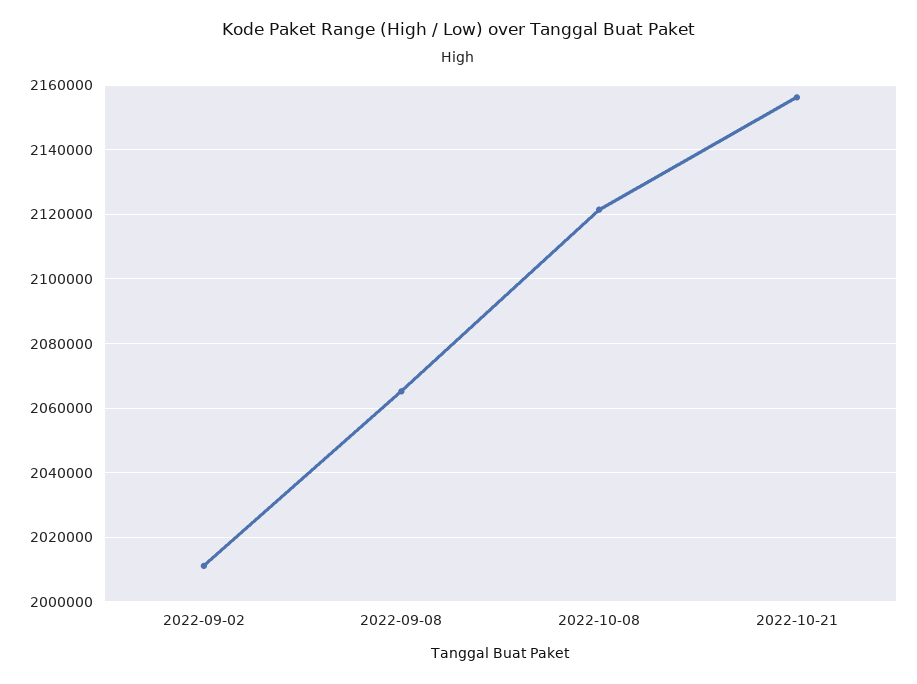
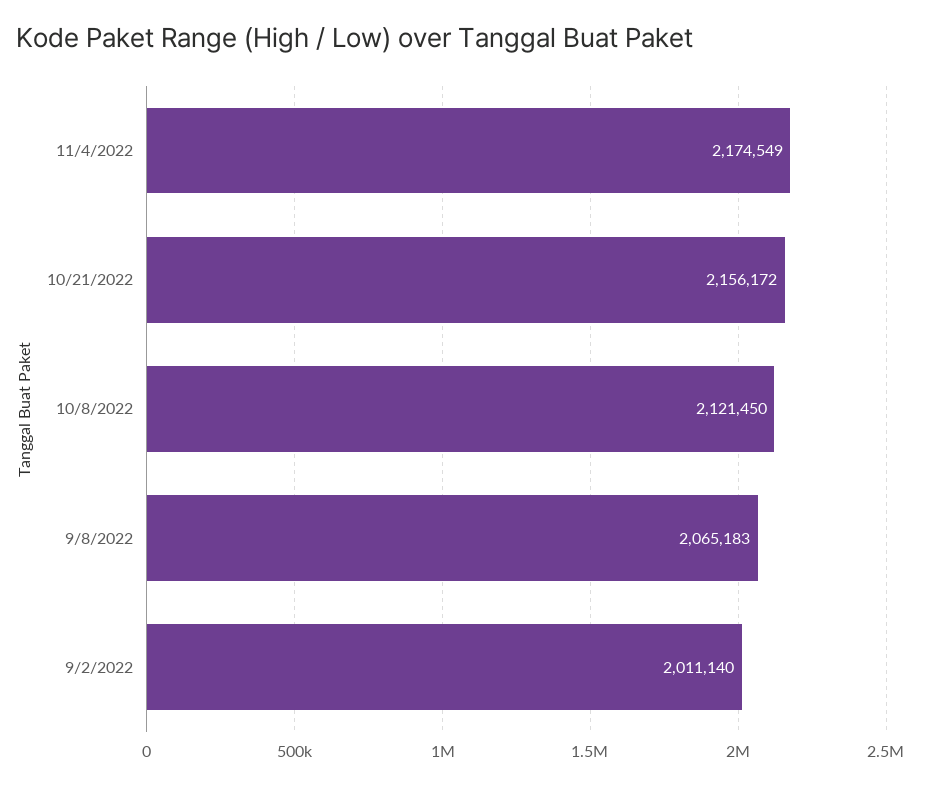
11/4/2022: none -> 2174549

